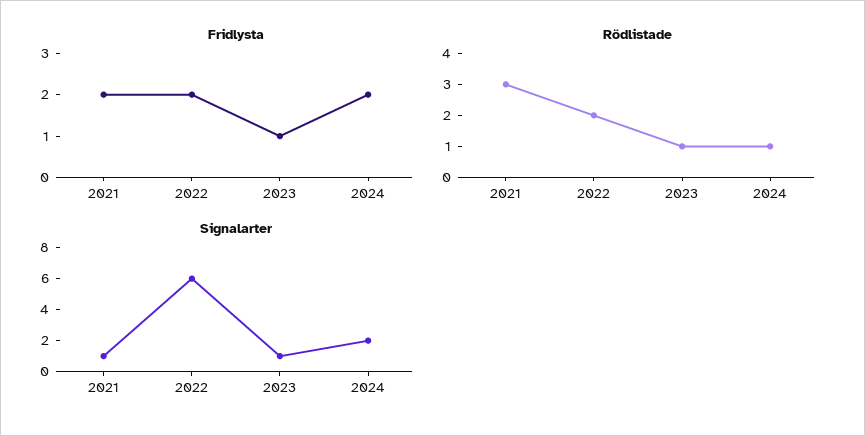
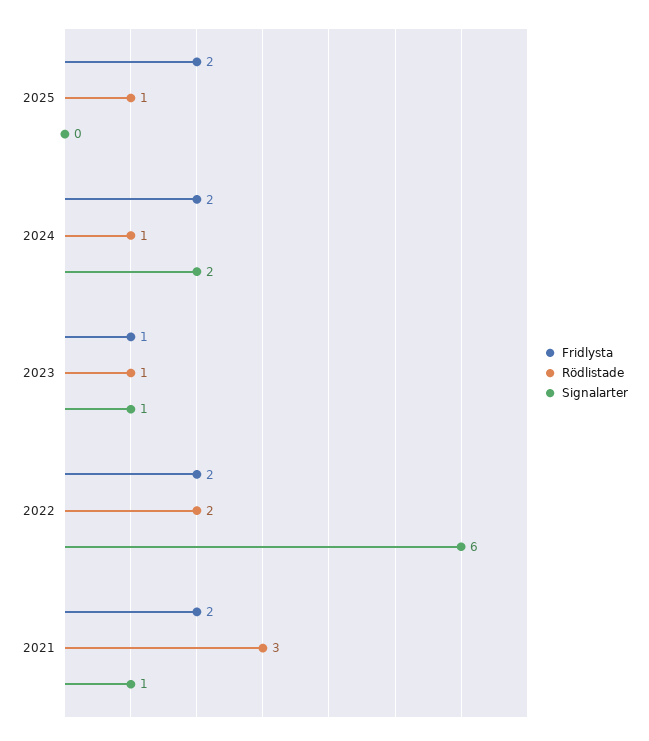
Fridlysta, 2025: none -> 2
Rödlistade, 2025: none -> 1
Signalarter, 2025: none -> 0

